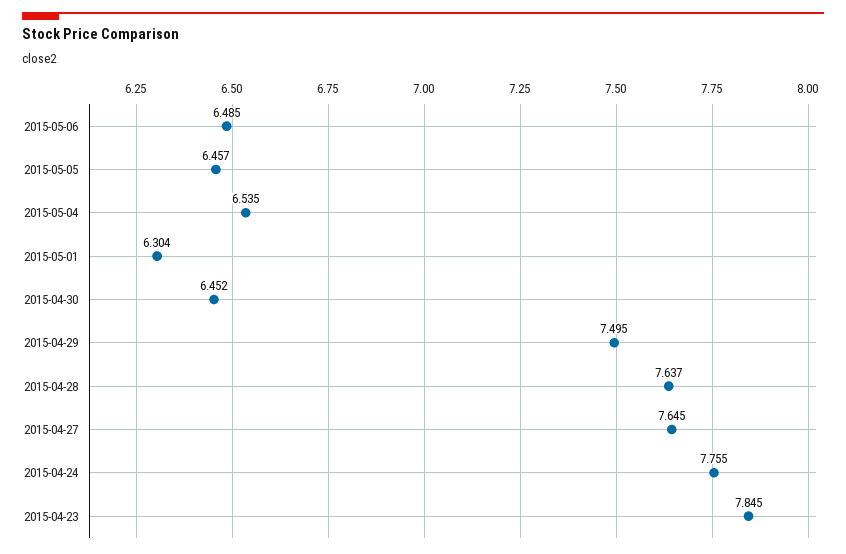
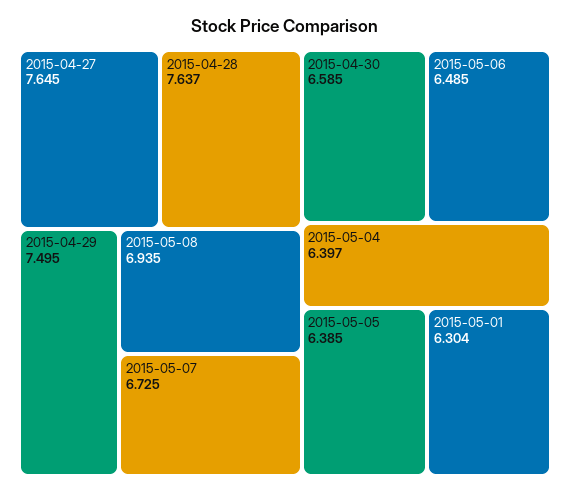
2015-05-05: 6.457 -> 6.385
2015-05-04: 6.535 -> 6.397
2015-04-30: 6.452 -> 6.585
2015-04-24: 7.755 -> none
2015-04-23: 7.845 -> none
2015-05-08: none -> 6.935
2015-05-07: none -> 6.725

